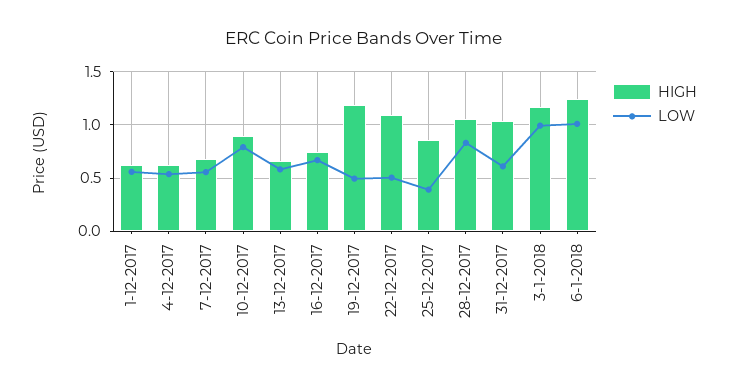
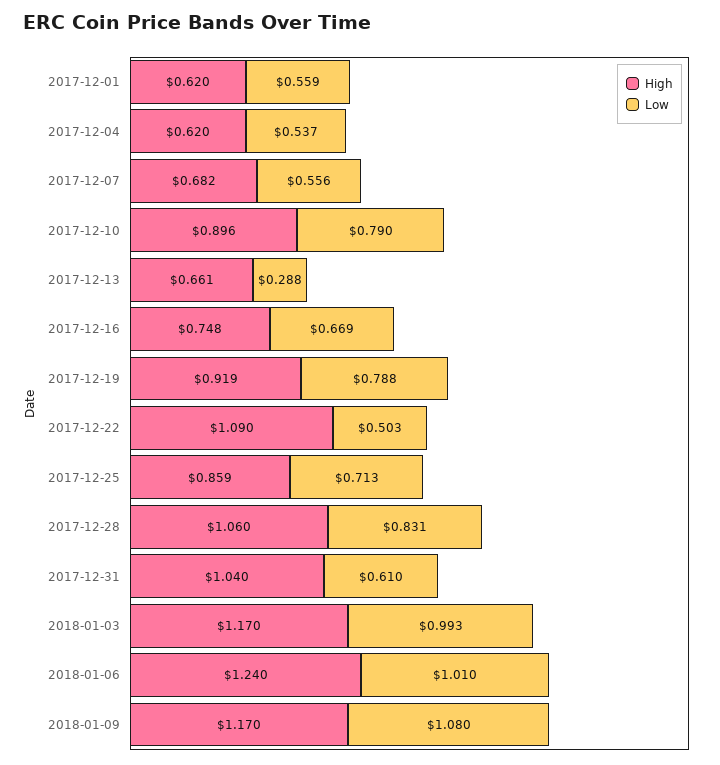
LOW, 13-12-2017: 0.6 -> 0.288
HIGH, 19-12-2017: 1.2 -> 0.919
LOW, 19-12-2017: 0.5 -> 0.788
LOW, 25-12-2017: 0.4 -> 0.713
HIGH, 2018-01-09: none -> 1.17
LOW, 2018-01-09: none -> 1.08

